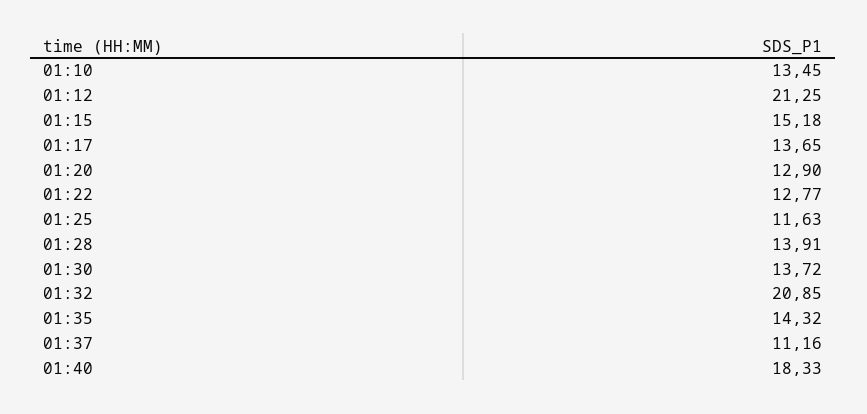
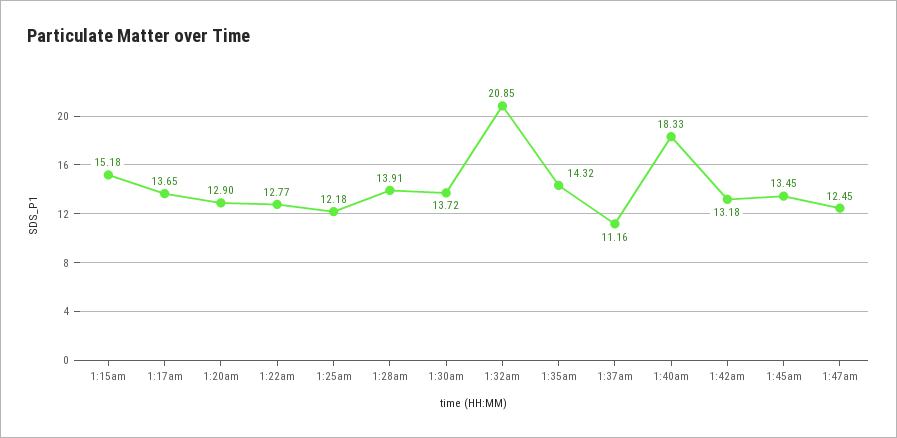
01:10: 13.45 -> none
01:12: 21.25 -> none
01:25: 11.63 -> 12.18
1:42am: none -> 13.18
1:45am: none -> 13.45
1:47am: none -> 12.45

